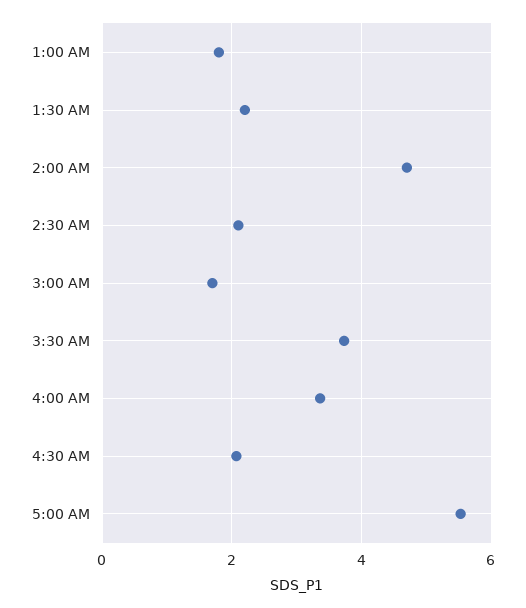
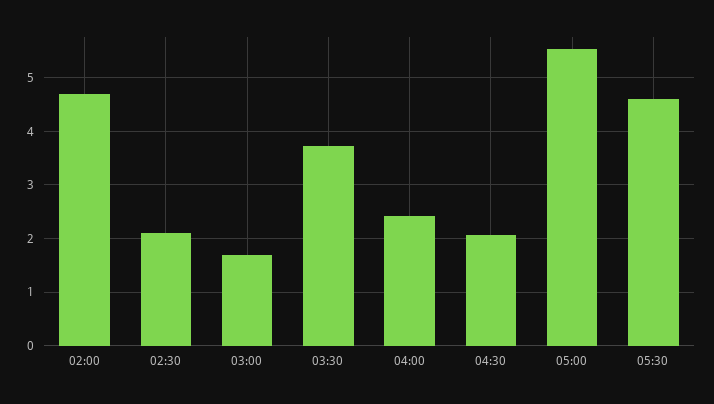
1:00 AM: 1.8 -> none
1:30 AM: 2.2 -> none
4:00 AM: 3.4 -> 2.4
05:30: none -> 4.6

